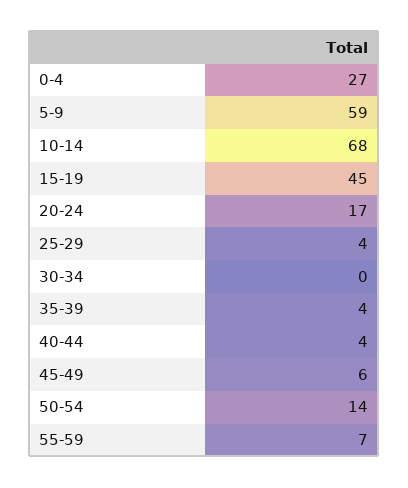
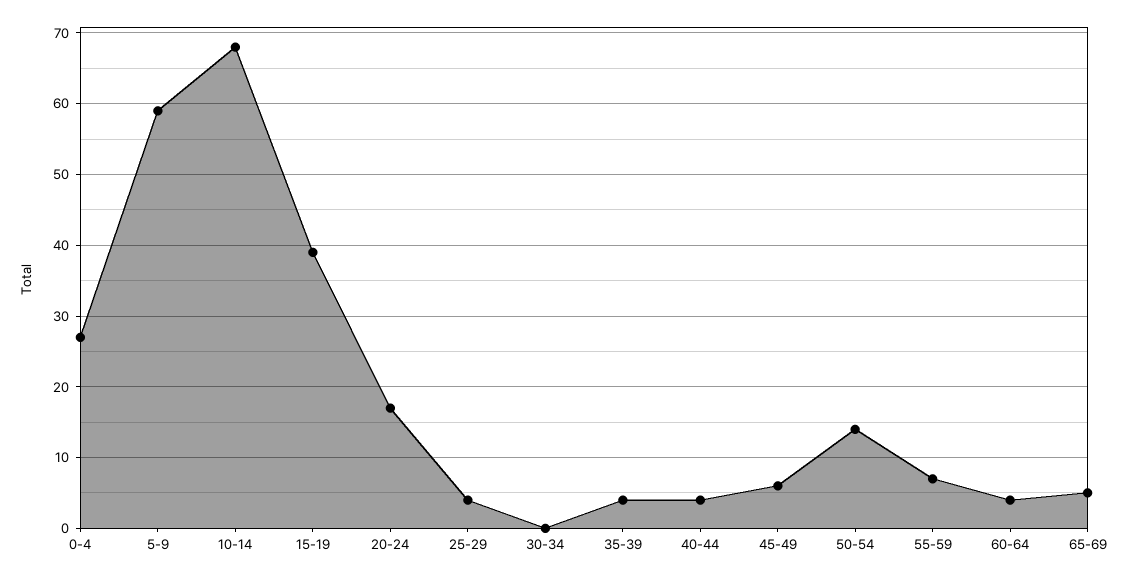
15-19: 45 -> 39
60-64: none -> 4
65-69: none -> 5

